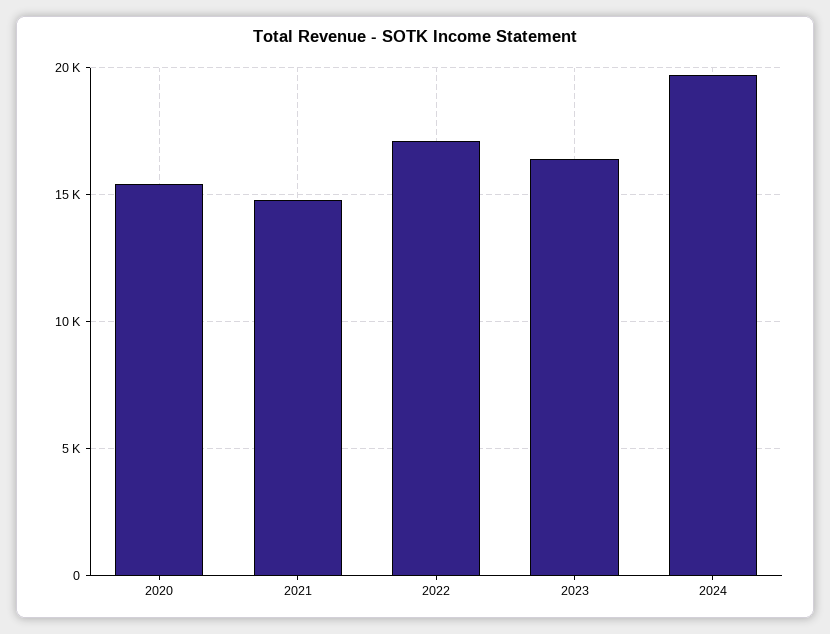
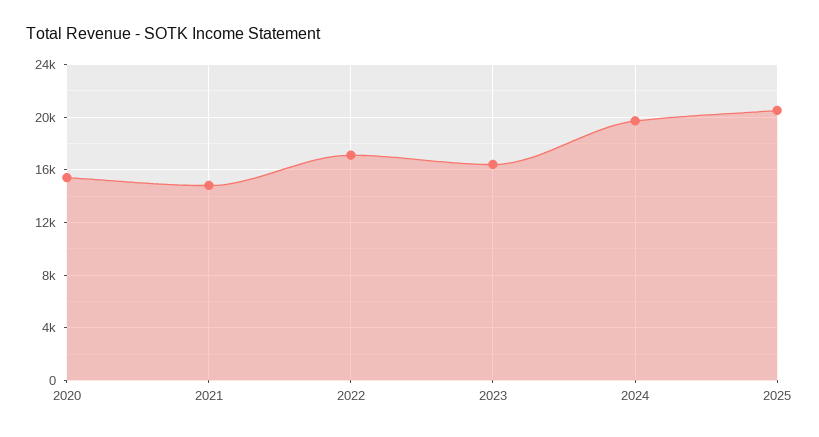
2025: none -> 20500

